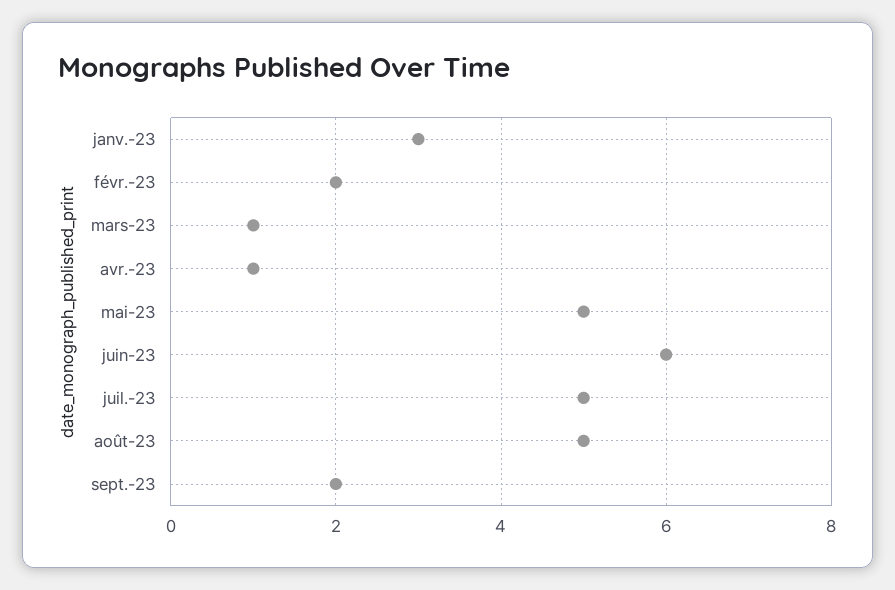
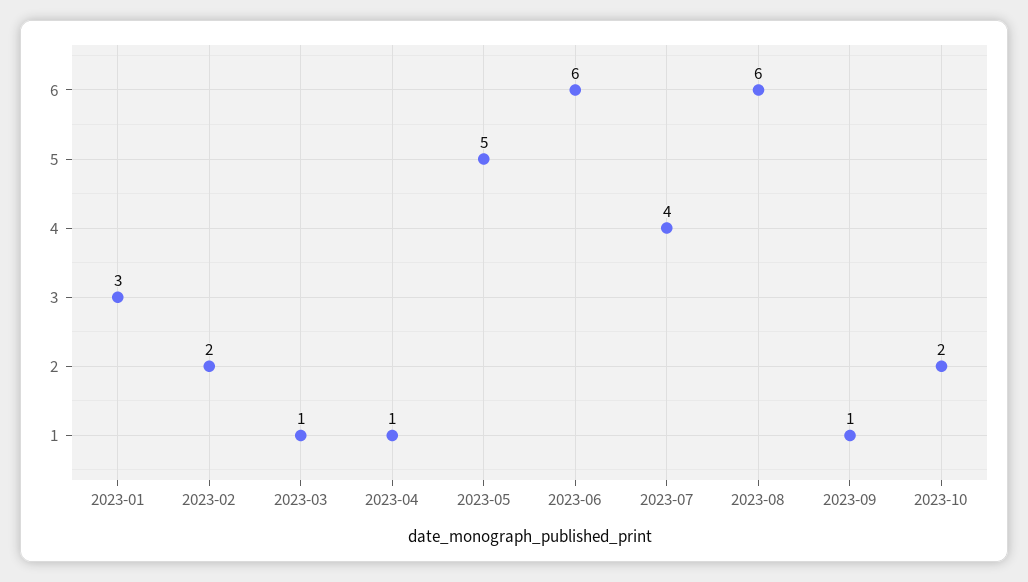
juil.-23: 5 -> 4
août-23: 5 -> 6
sept.-23: 2 -> 1
2023-10: none -> 2

